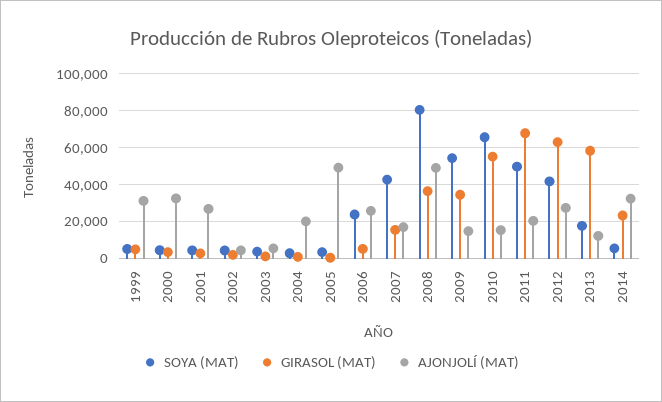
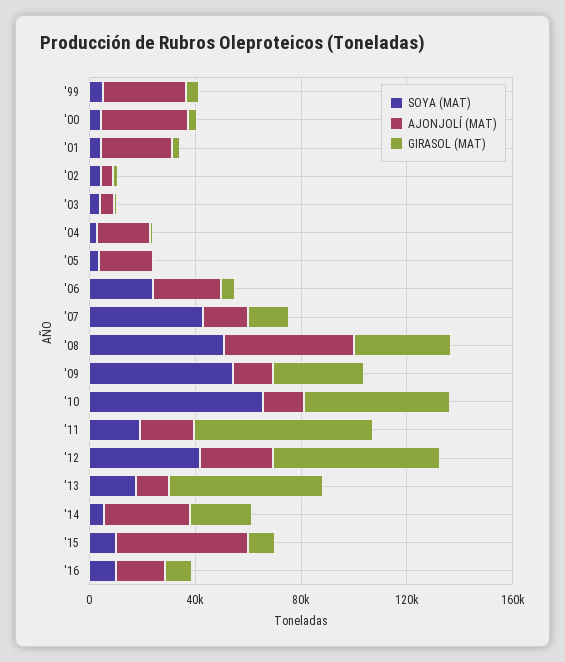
AJONJOLÍ (MAT), 2005: 50000 -> 20000
SOYA (MAT), 2008: 80000 -> 50000
SOYA (MAT), 2011: 50000 -> 20000
SOYA (MAT), '15: none -> 10000
AJONJOLÍ (MAT), '15: none -> 50000
GIRASOL (MAT), '15: none -> 10000
SOYA (MAT), '16: none -> 10000
AJONJOLÍ (MAT), '16: none -> 20000
GIRASOL (MAT), '16: none -> 10000

